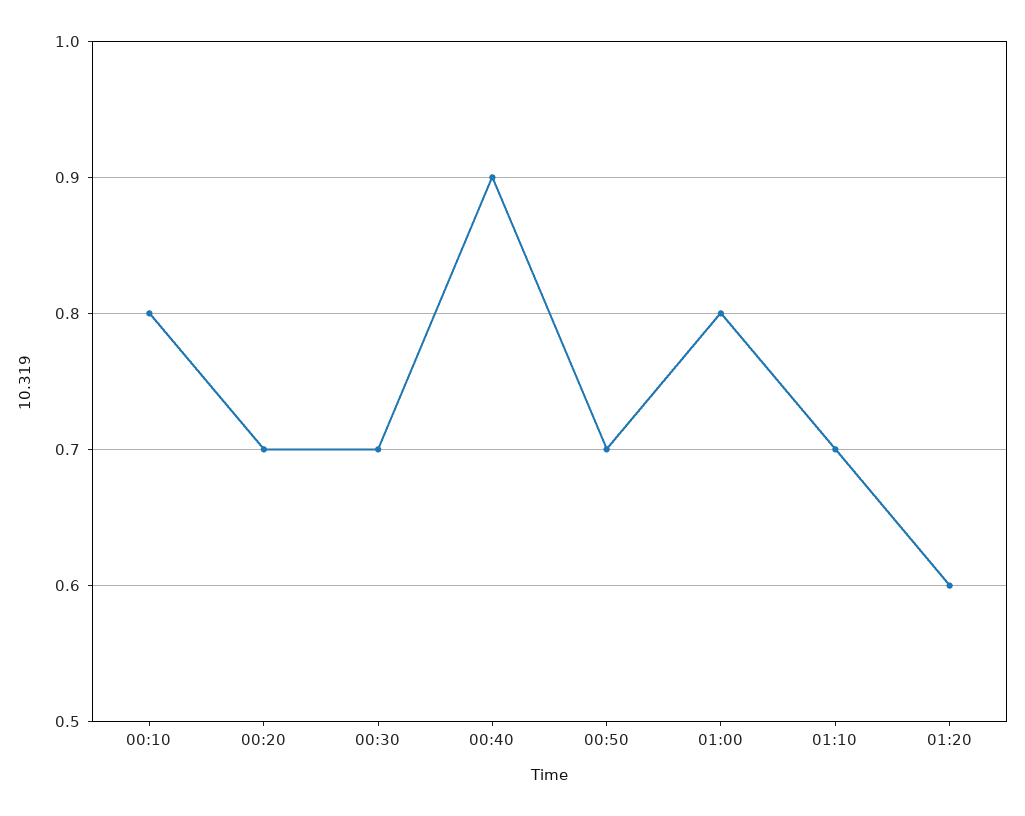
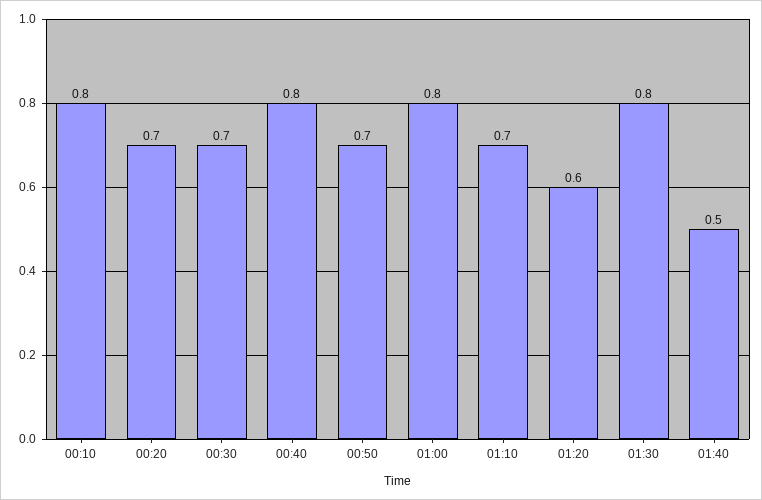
00:40: 0.9 -> 0.8
01:30: none -> 0.8
01:40: none -> 0.5

